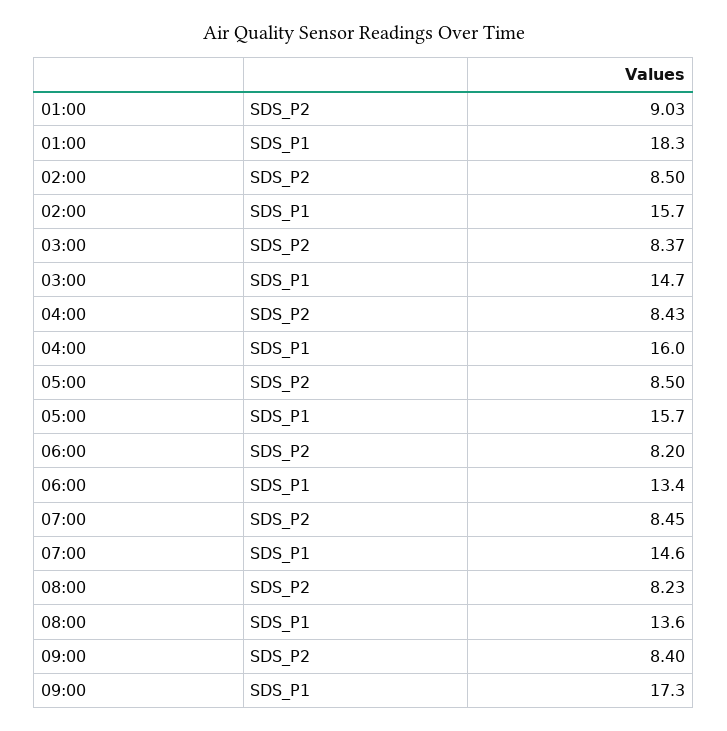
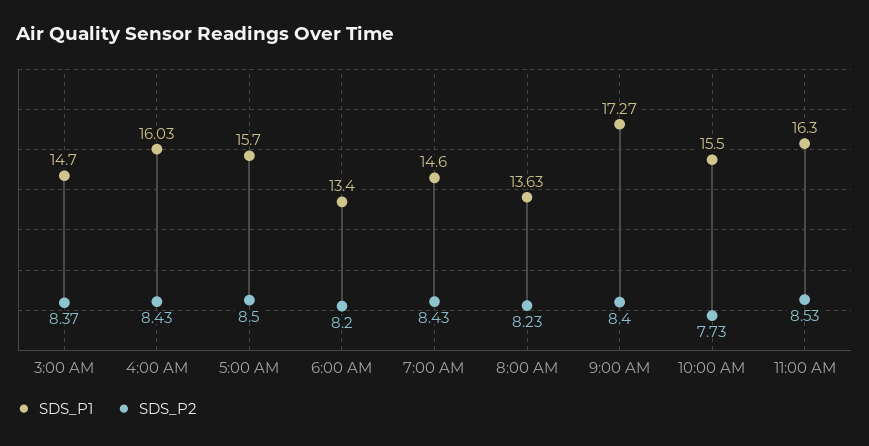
SDS_P2, 01:00: 9.03 -> none
SDS_P1, 01:00: 18.3 -> none
SDS_P2, 02:00: 8.5 -> none
SDS_P1, 02:00: 15.7 -> none
SDS_P2, 07:00: 8.45 -> 8.43
SDS_P1, 10:00 AM: none -> 15.5
SDS_P2, 10:00 AM: none -> 7.73
SDS_P1, 11:00 AM: none -> 16.3
SDS_P2, 11:00 AM: none -> 8.53

